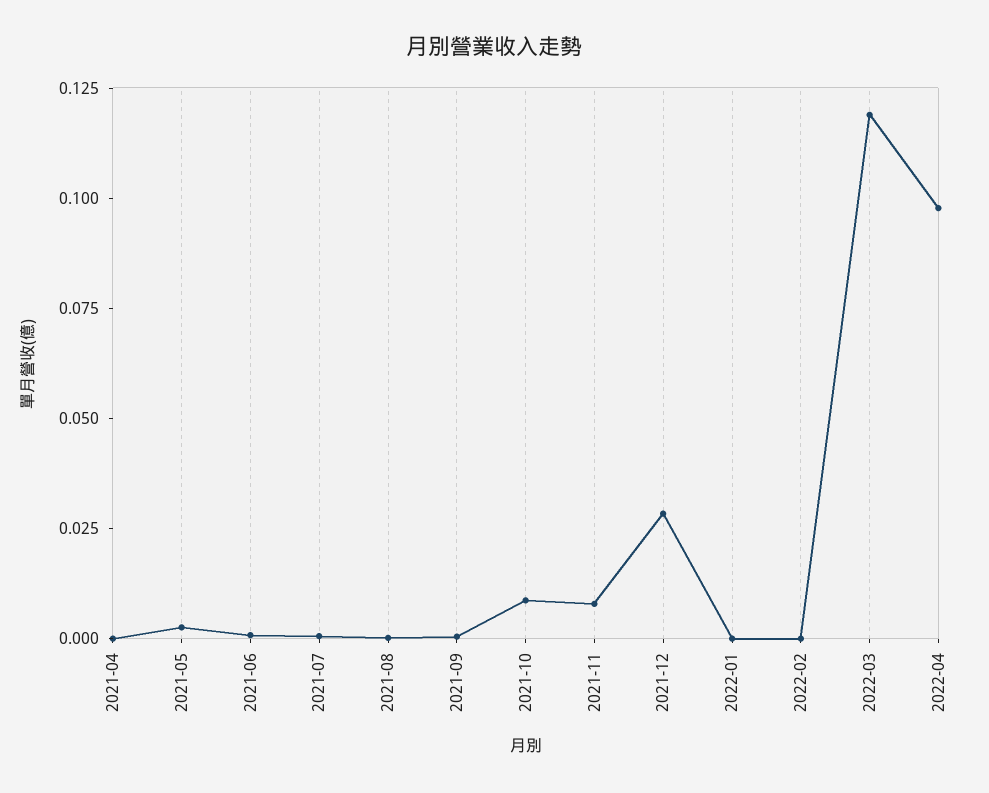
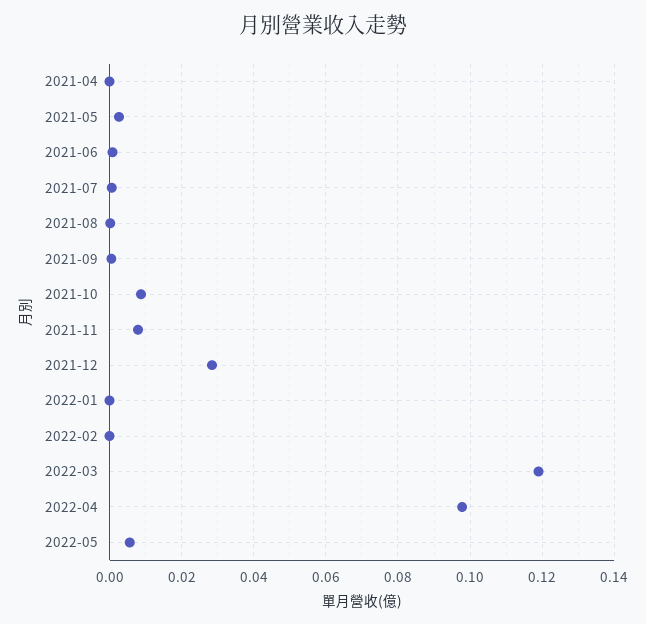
2022-05: none -> 0.006

